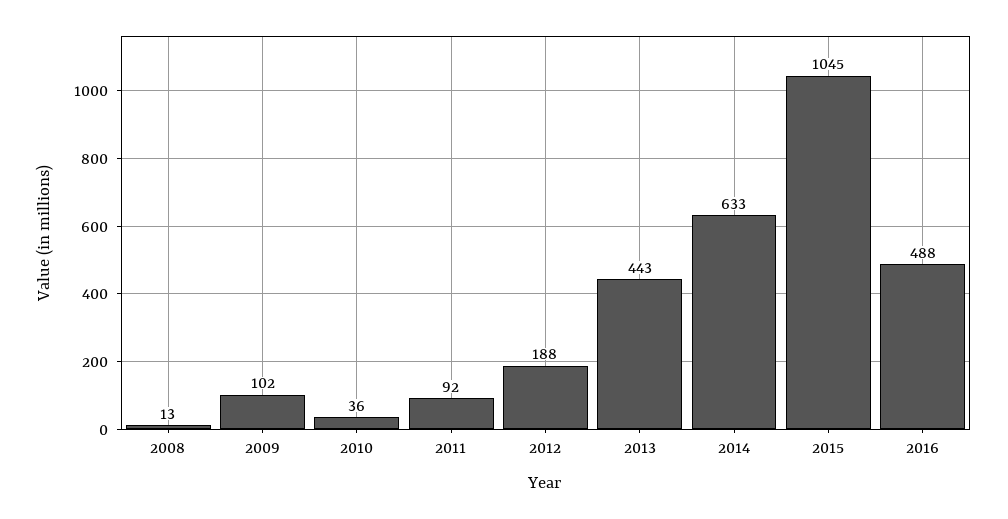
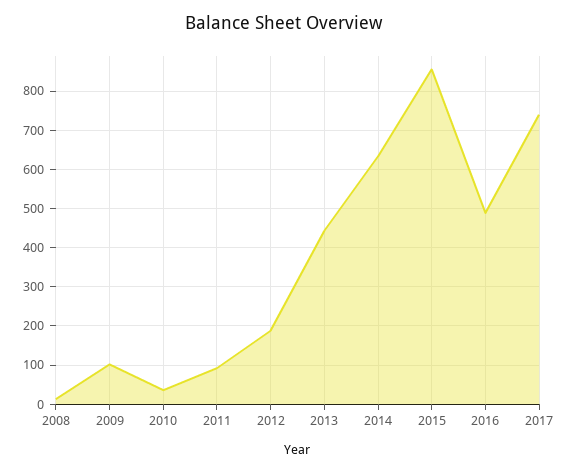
2015: 1045 -> 860
2017: none -> 740

